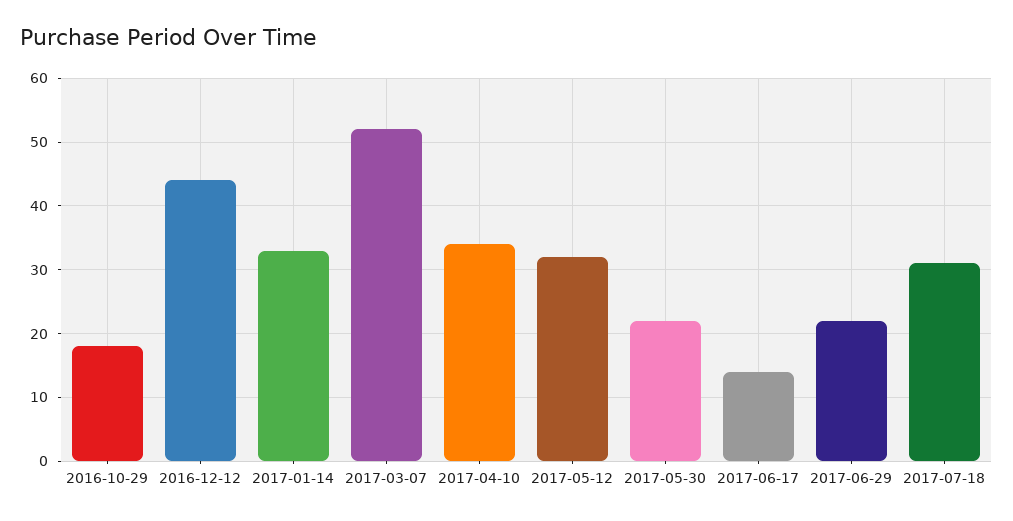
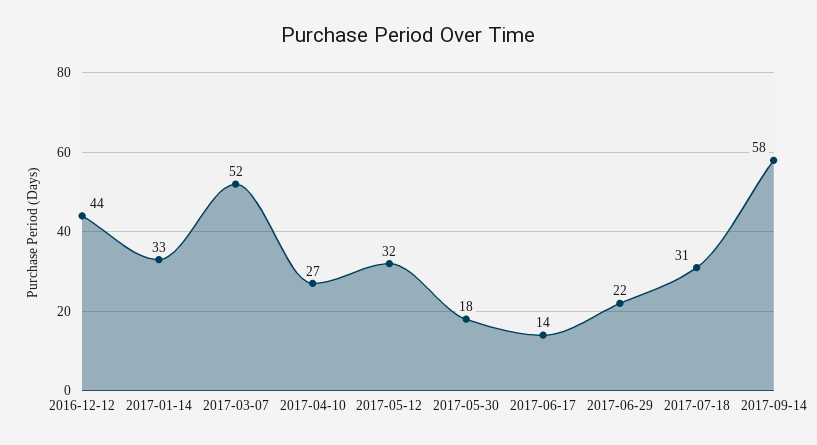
2016-10-29: 18 -> none
2017-04-10: 34 -> 27
2017-05-30: 22 -> 18
2017-09-14: none -> 58

